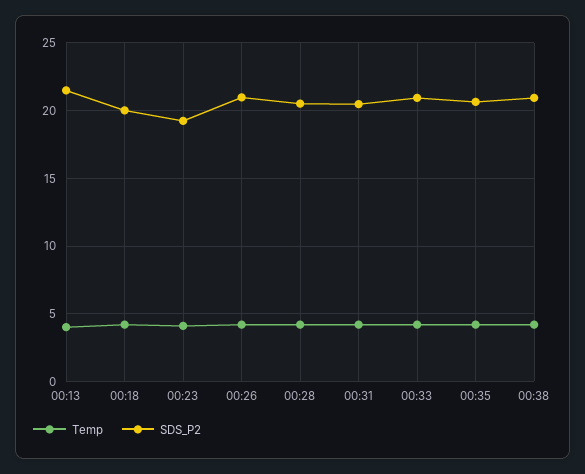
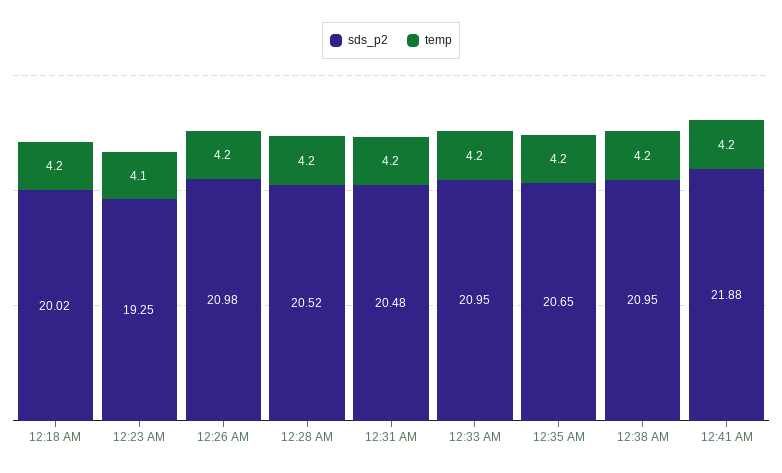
Temp, 00:13: 4 -> none
SDS_P2, 00:13: 21.5 -> none
SDS_P2, 12:41 AM: none -> 21.88
Temp, 12:41 AM: none -> 4.2

